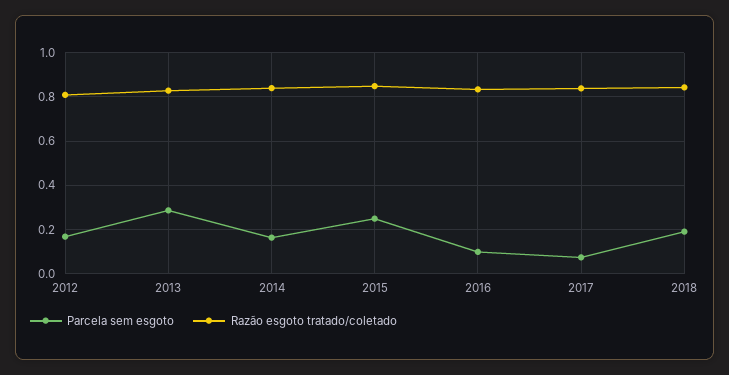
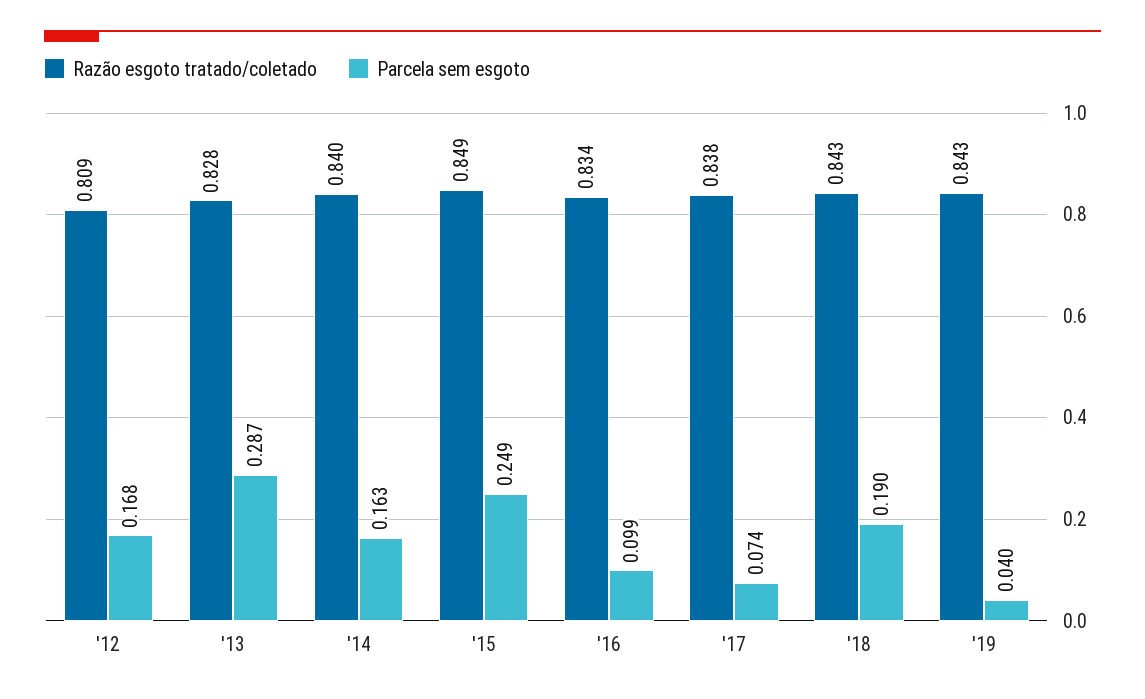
Razão esgoto tratado/coletado, '19: none -> 0.843
Parcela sem esgoto, '19: none -> 0.04

